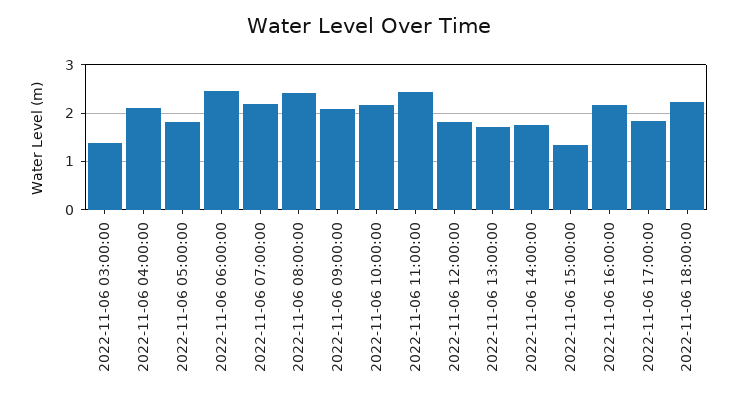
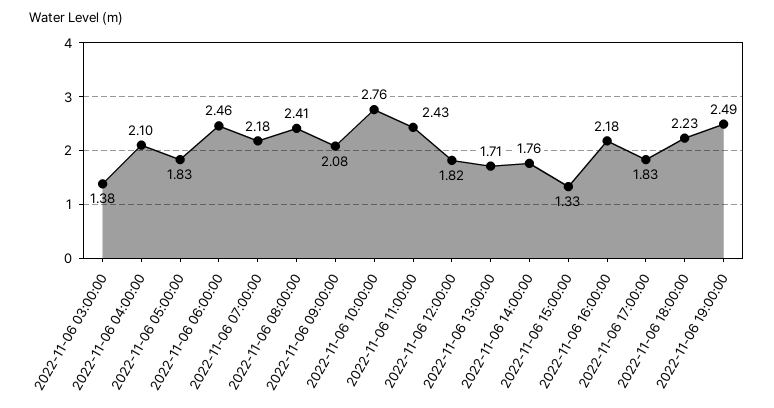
2022-11-06 10:00:00: 2.2 -> 2.76
2022-11-06 19:00:00: none -> 2.49

